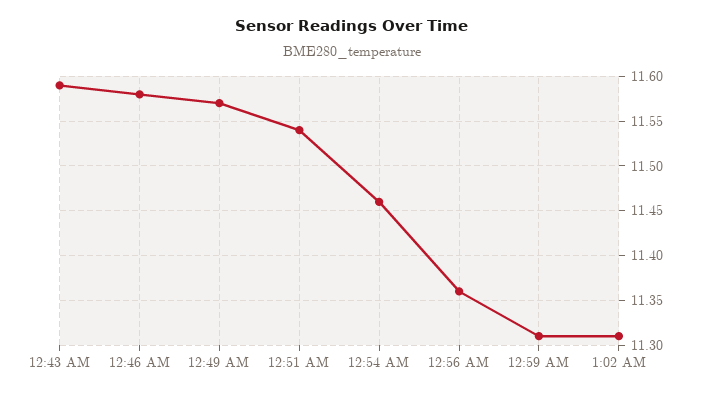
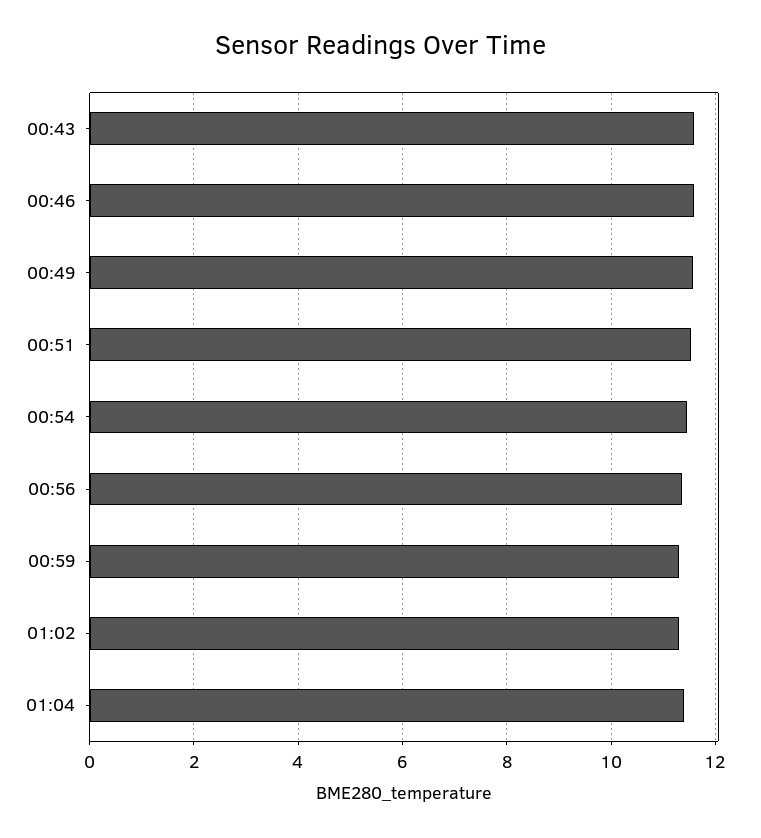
01:04: none -> 11.4

